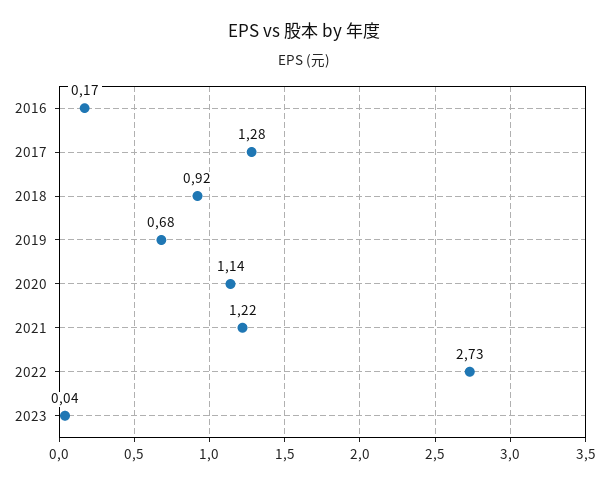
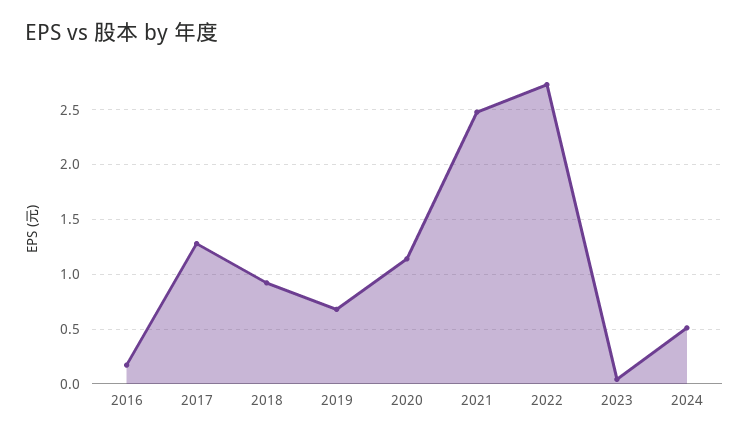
2021: 1.22 -> 2.5
2024: none -> 0.5

